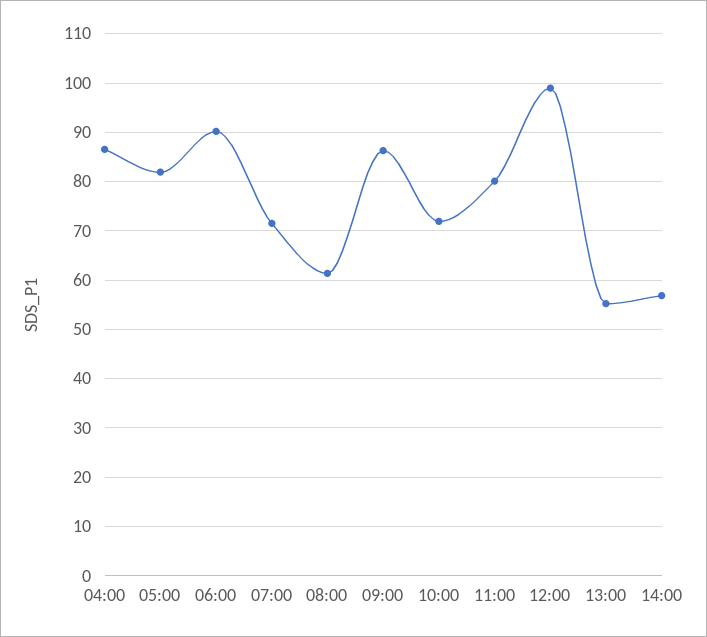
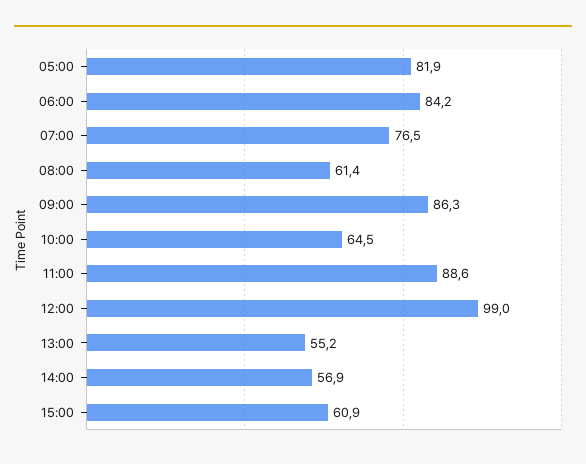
04:00: 86 -> none
06:00: 90 -> 84.2
07:00: 72 -> 76.5
10:00: 72 -> 64.5
11:00: 80 -> 88.6
15:00: none -> 60.9

